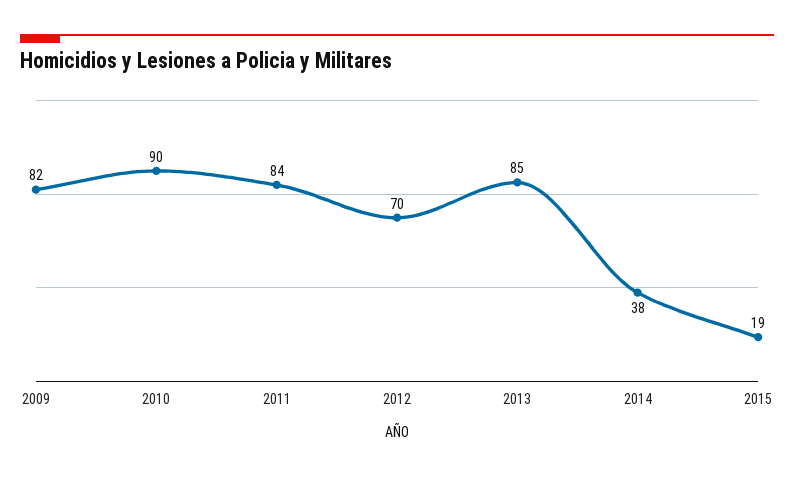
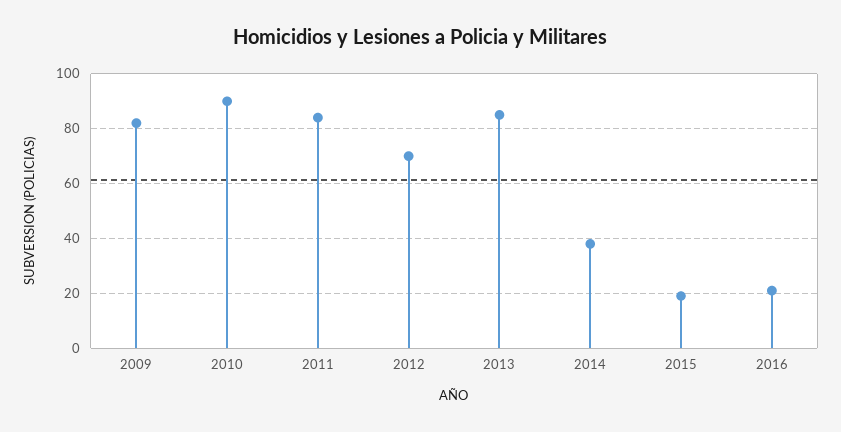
2016: none -> 20

